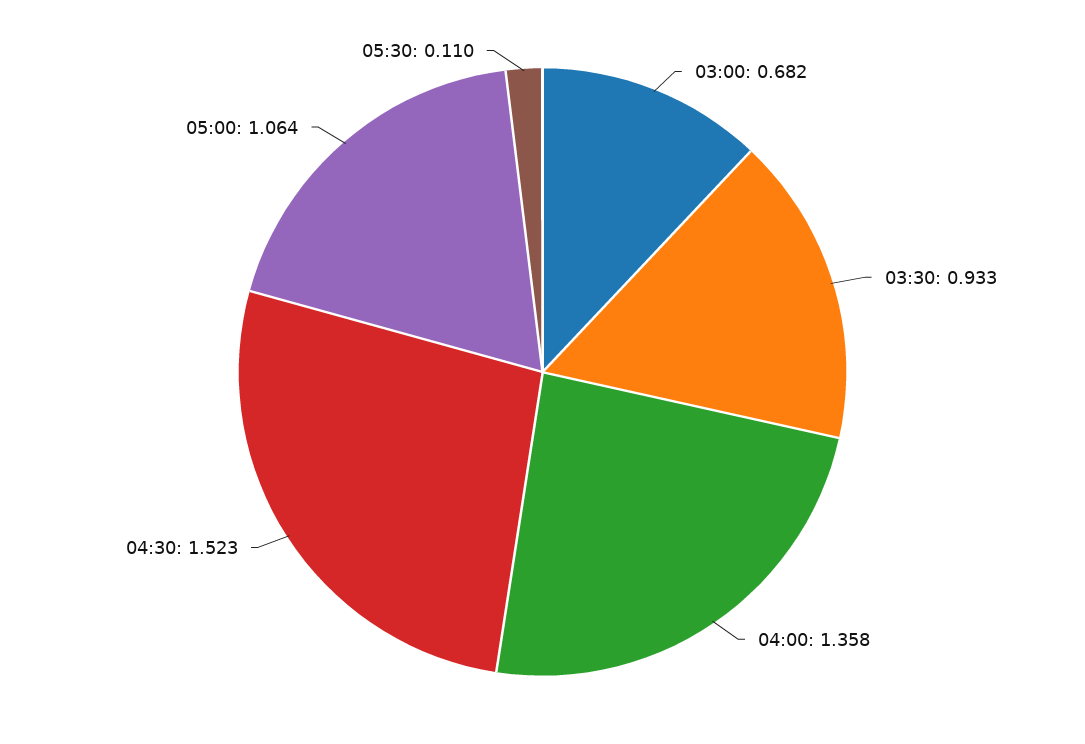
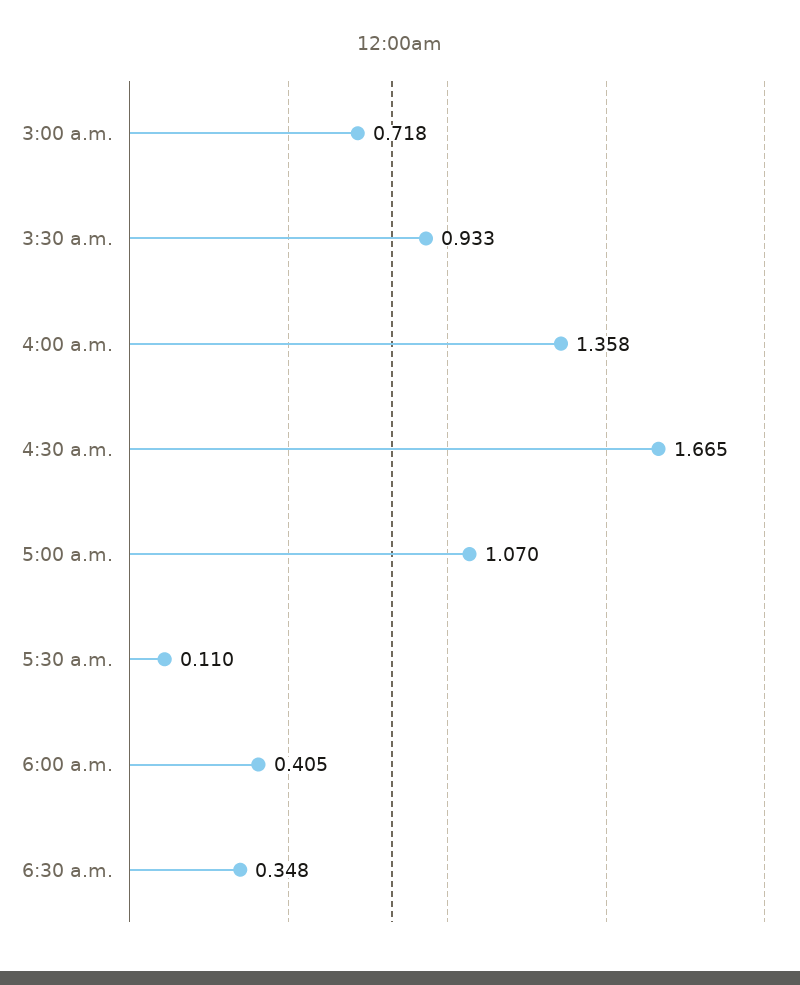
03:00: 0.682 -> 0.718
04:30: 1.523 -> 1.665
05:00: 1.064 -> 1.07
6:00 a.m.: none -> 0.405
6:30 a.m.: none -> 0.348

